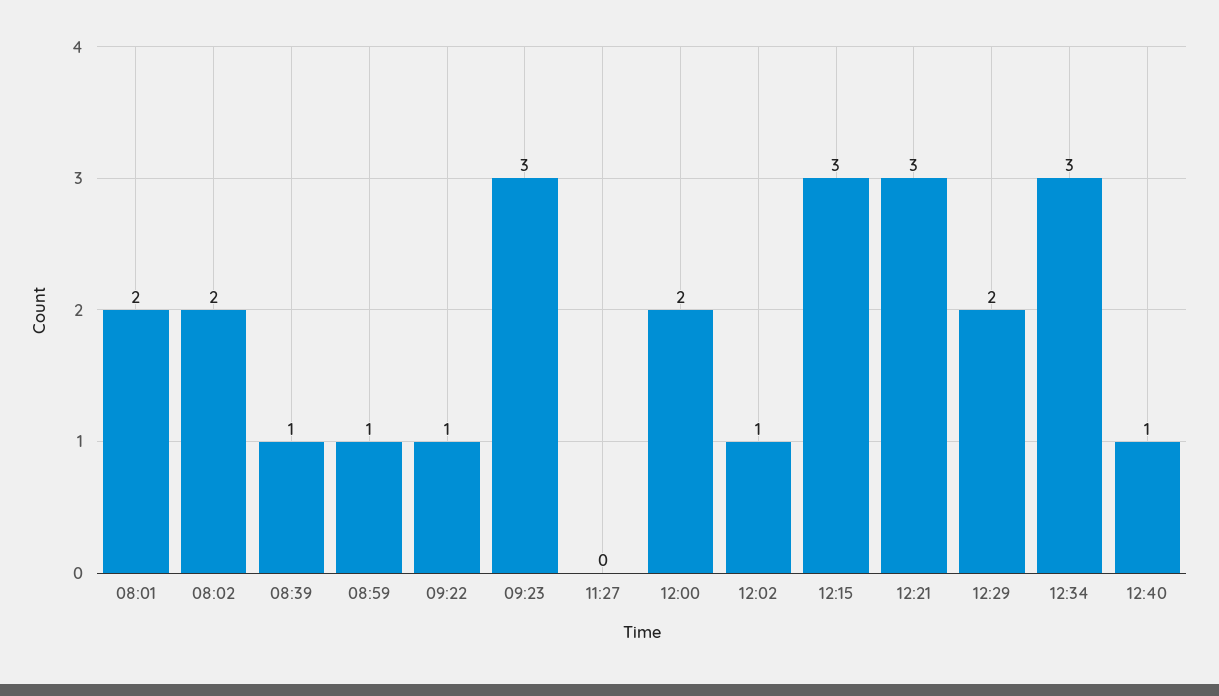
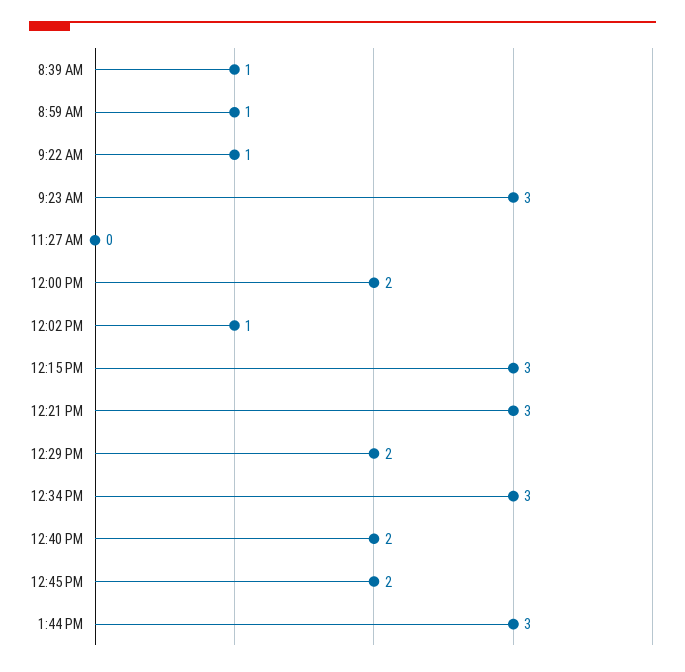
08:01: 2 -> none
08:02: 2 -> none
12:40: 1 -> 2
12:45 PM: none -> 2
1:44 PM: none -> 3

